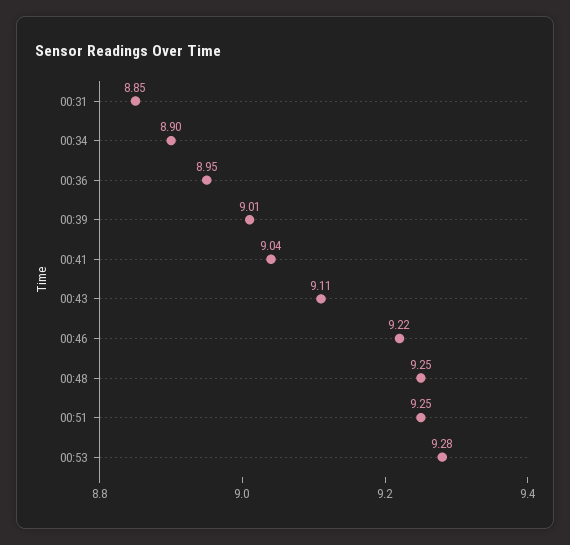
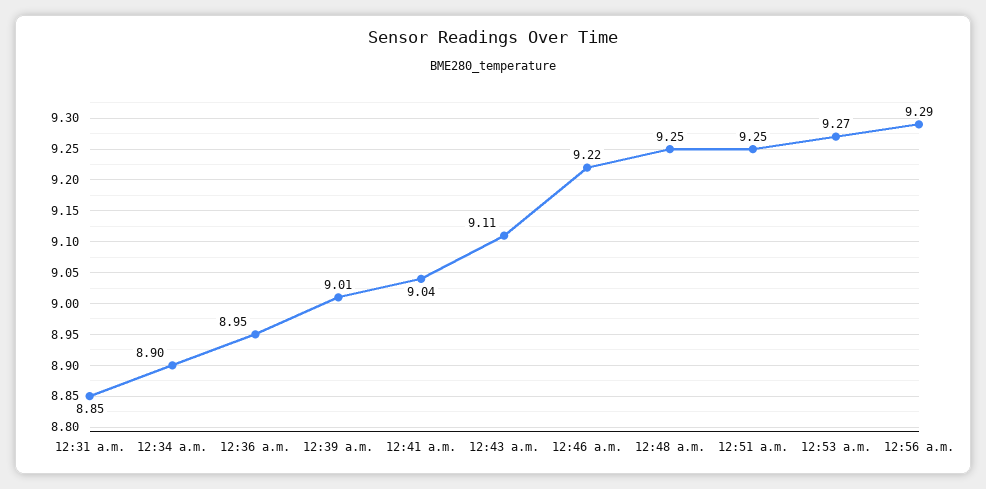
00:53: 9.28 -> 9.27
12:56 a.m.: none -> 9.29

